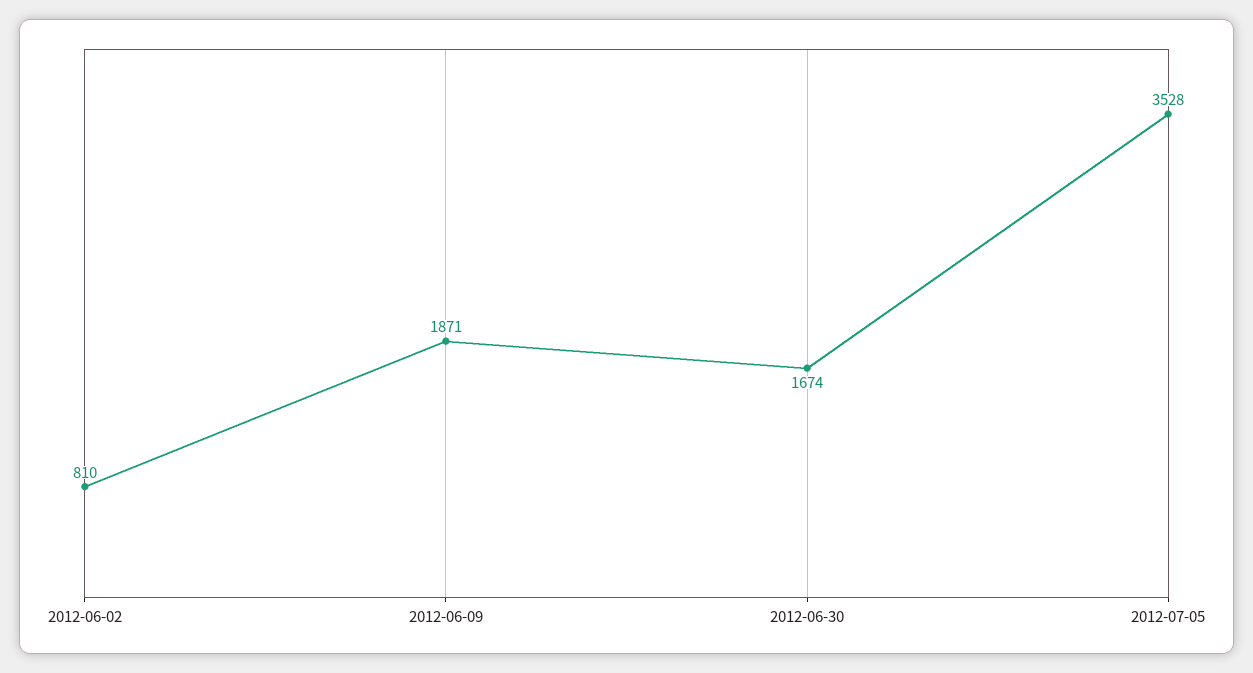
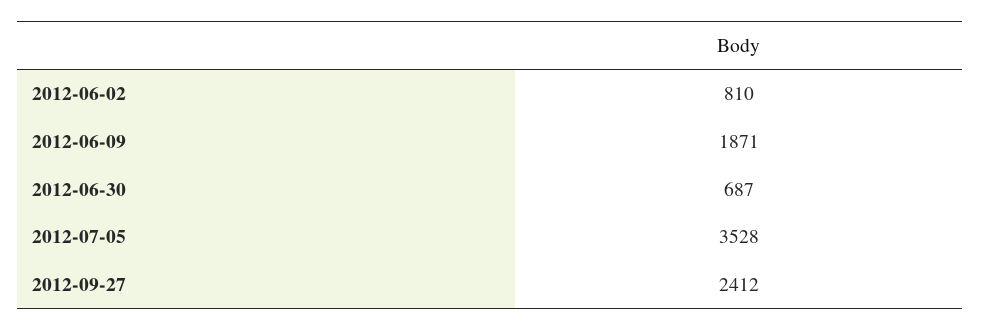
2012-06-30: 1674 -> 687
2012-09-27: none -> 2412

